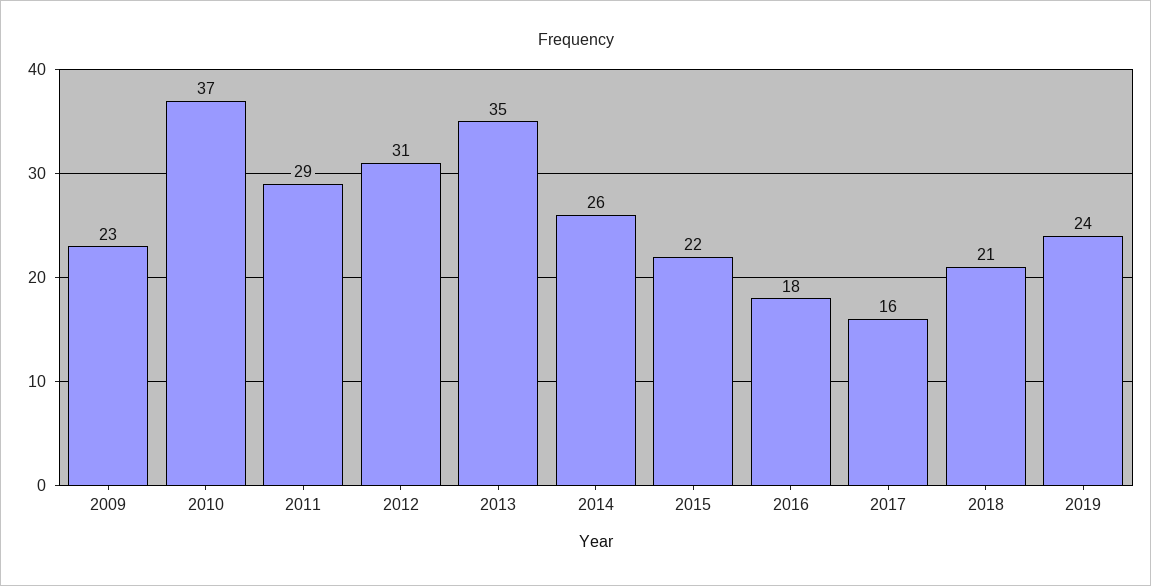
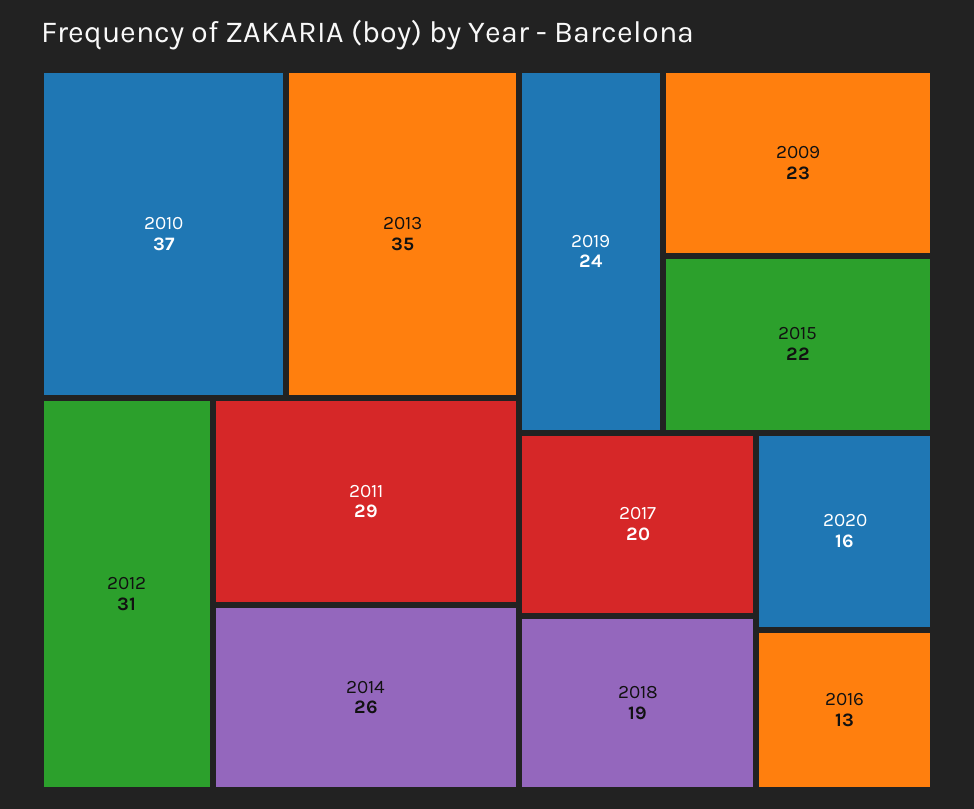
2016: 18 -> 13
2017: 16 -> 20
2018: 21 -> 19
2020: none -> 16

